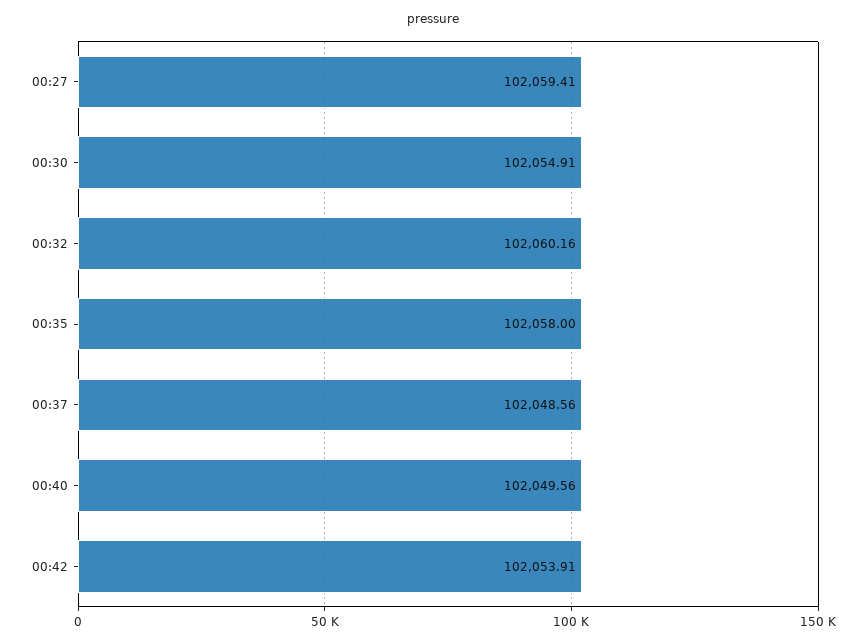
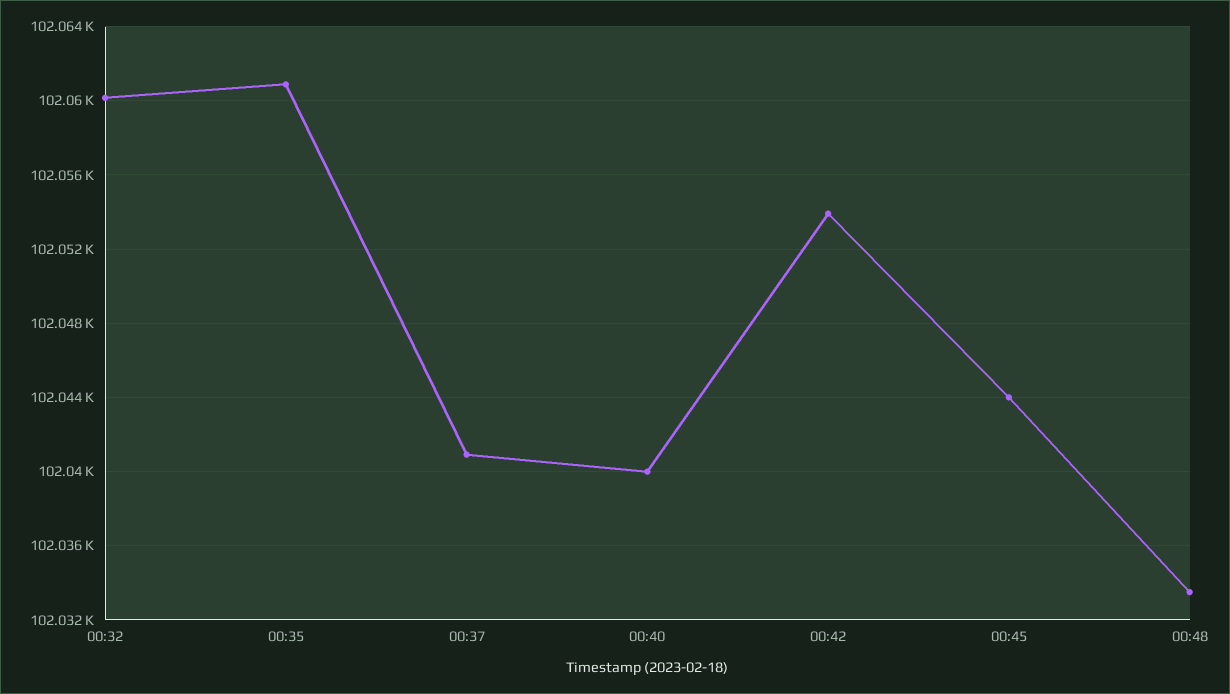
00:27: 102059.41 -> none
00:30: 102054.91 -> none
00:35: 102058 -> 102061
00:37: 102048.56 -> 102041
00:40: 102049.56 -> 102040
00:45: none -> 102044
00:48: none -> 102033.5

